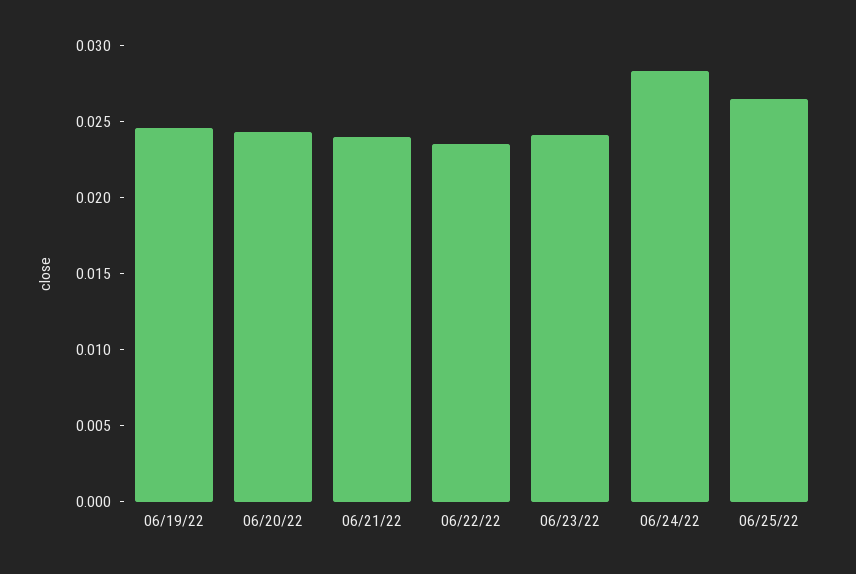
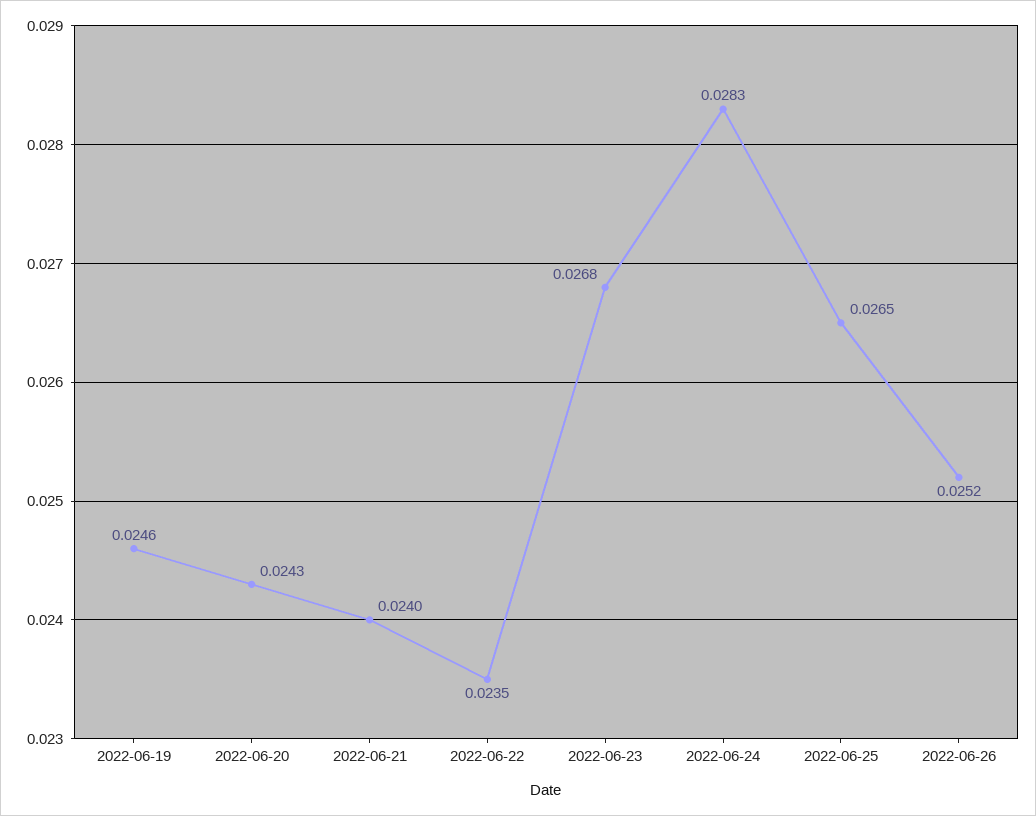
06/23/22: 0.024 -> 0.0268
2022-06-26: none -> 0.0252

